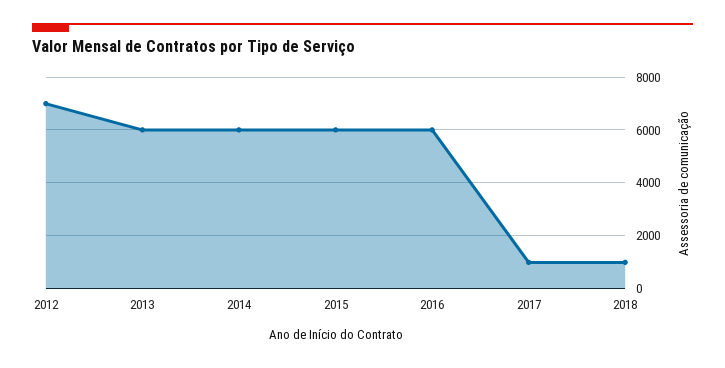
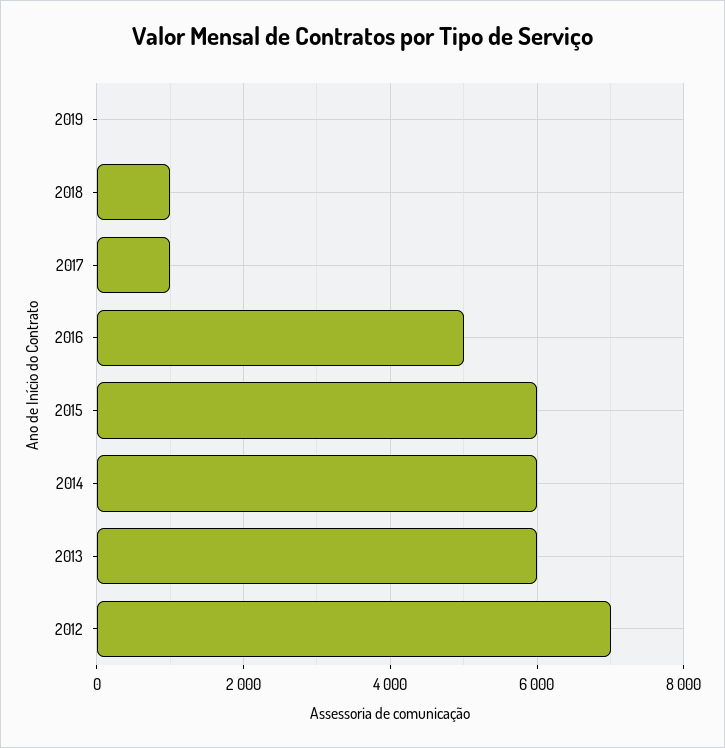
2016: 6000 -> 5000
2019: none -> 0

